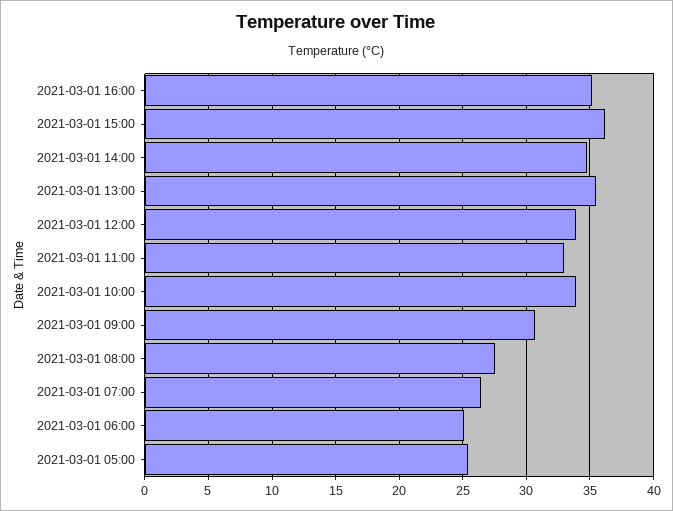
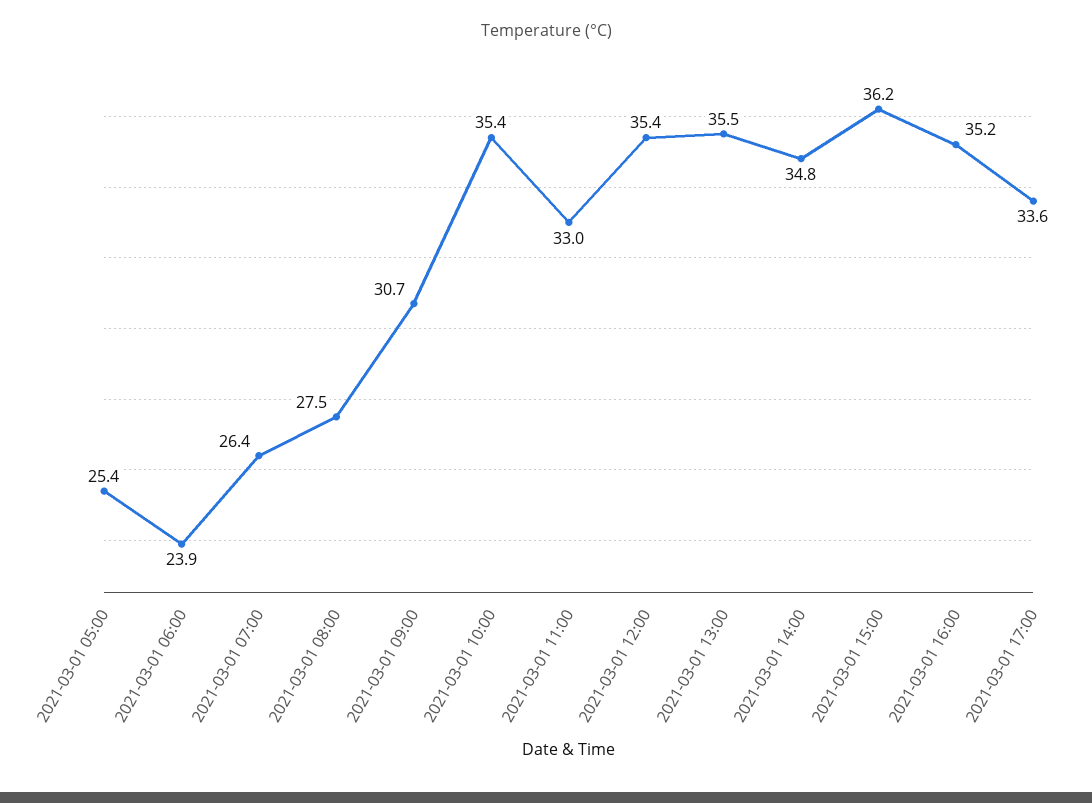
2021-03-01 12:00: 34 -> 35.4
2021-03-01 10:00: 34 -> 35.4
2021-03-01 06:00: 25 -> 23.9
2021-03-01 17:00: none -> 33.6

